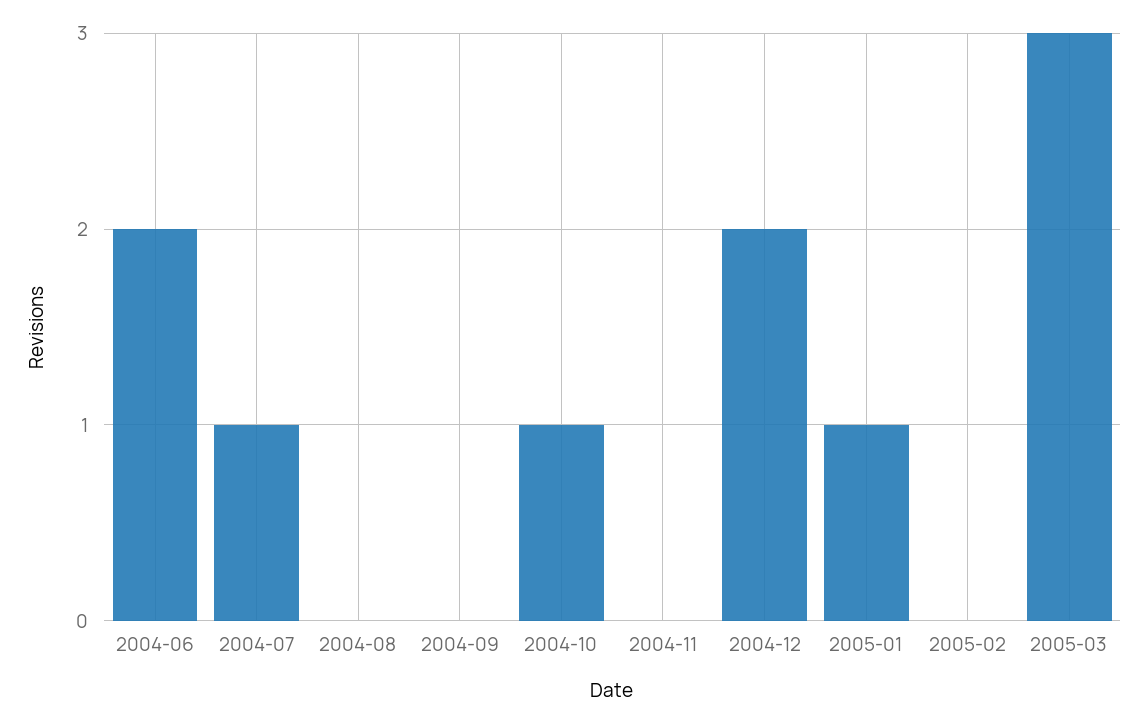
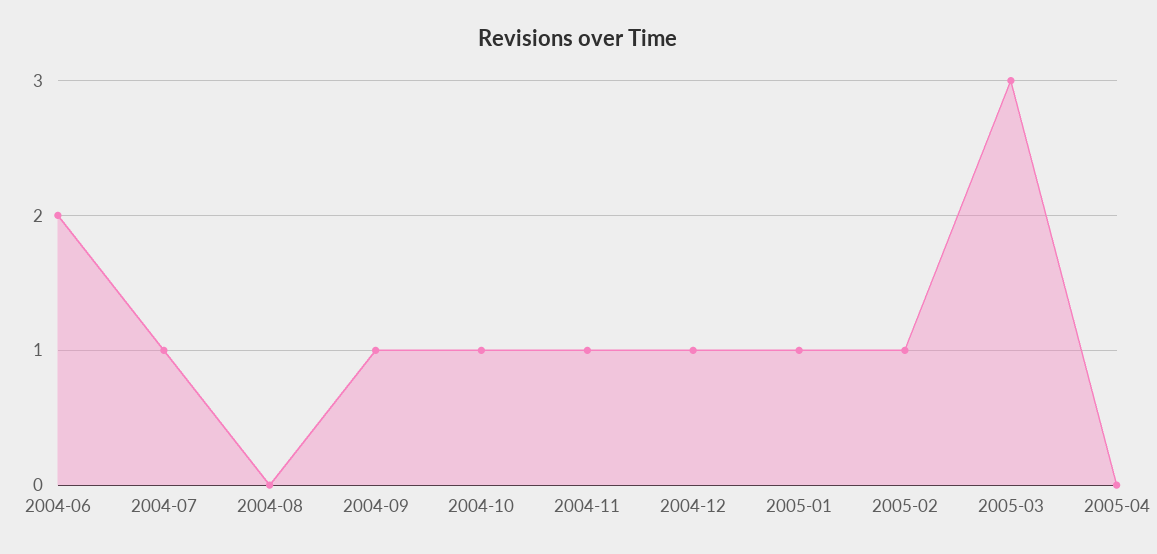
2004-09: 0 -> 1
2004-11: 0 -> 1
2004-12: 2 -> 1
2005-02: 0 -> 1
2005-04: none -> 0

